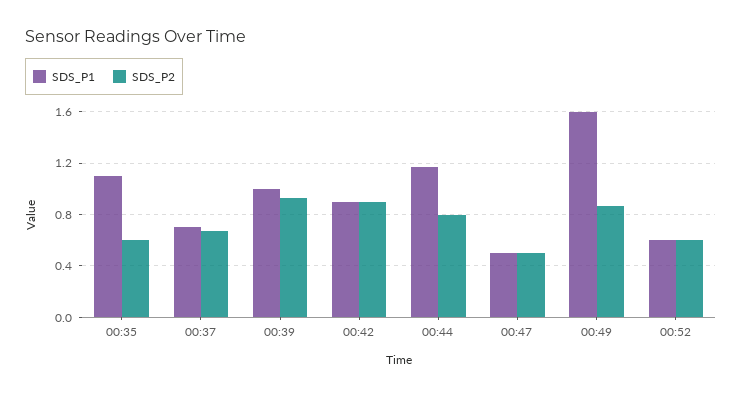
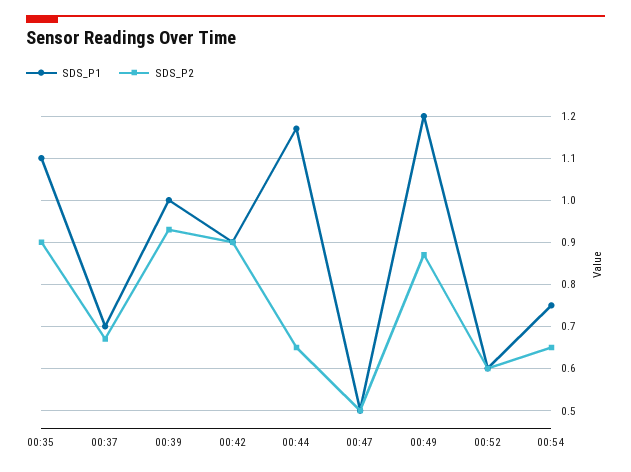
SDS_P2, 00:35: 0.6 -> 0.9
SDS_P2, 00:44: 0.8 -> 0.65
SDS_P1, 00:49: 1.6 -> 1.2
SDS_P1, 00:54: none -> 0.75
SDS_P2, 00:54: none -> 0.65

